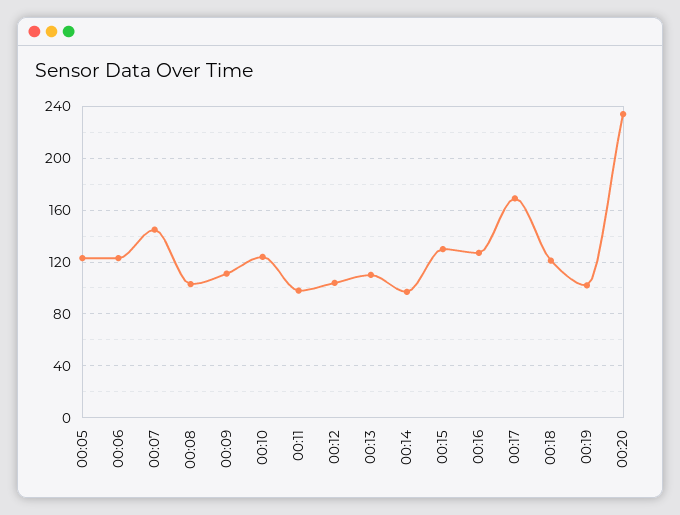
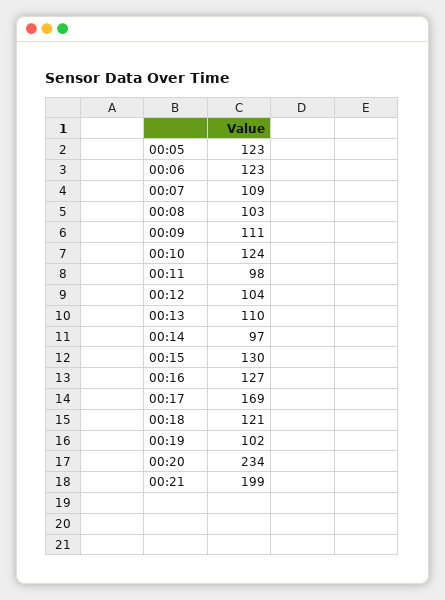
00:07: 145 -> 109
00:21: none -> 199

